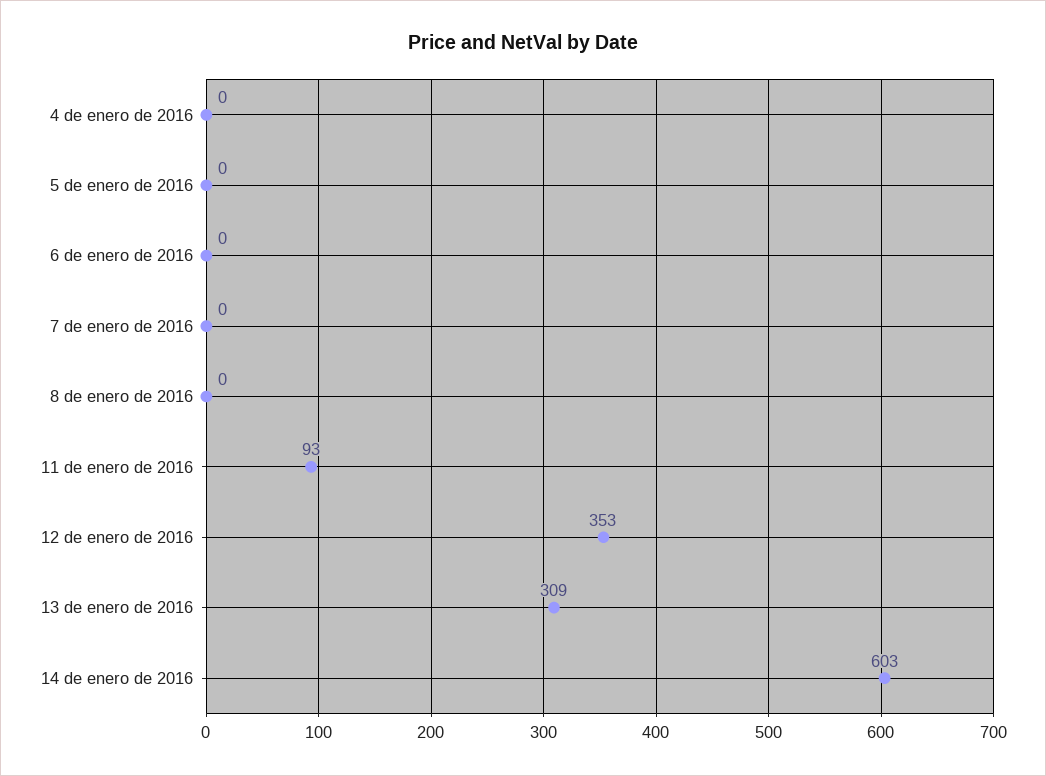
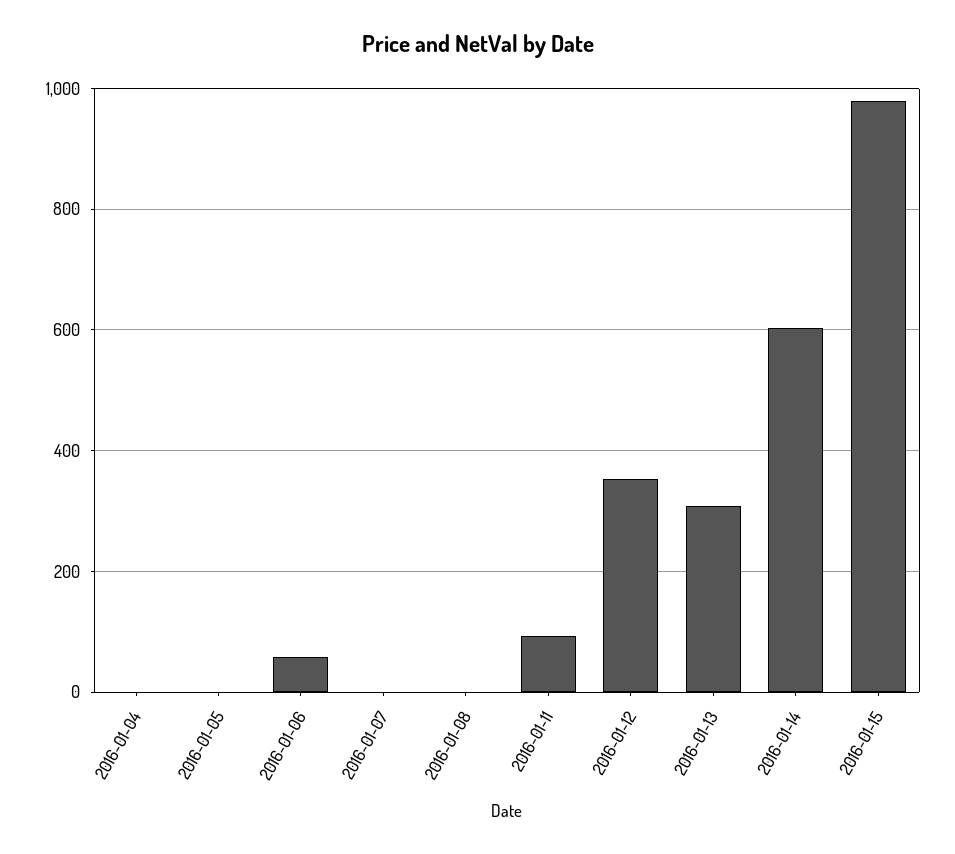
6 de enero de 2016: 0 -> 60
2016-01-15: none -> 980

